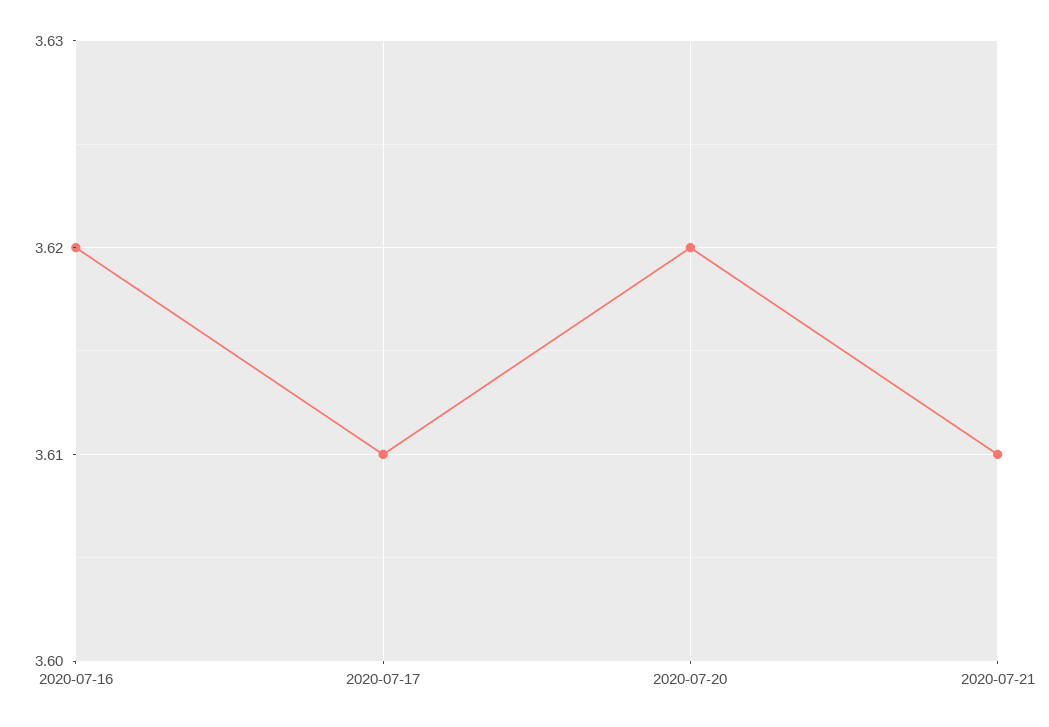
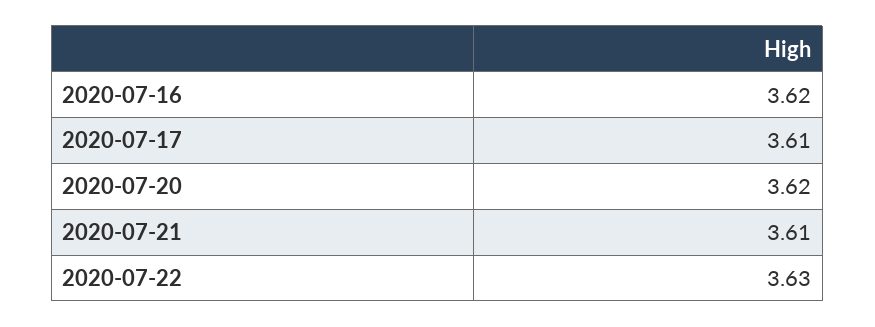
2020-07-22: none -> 3.63

